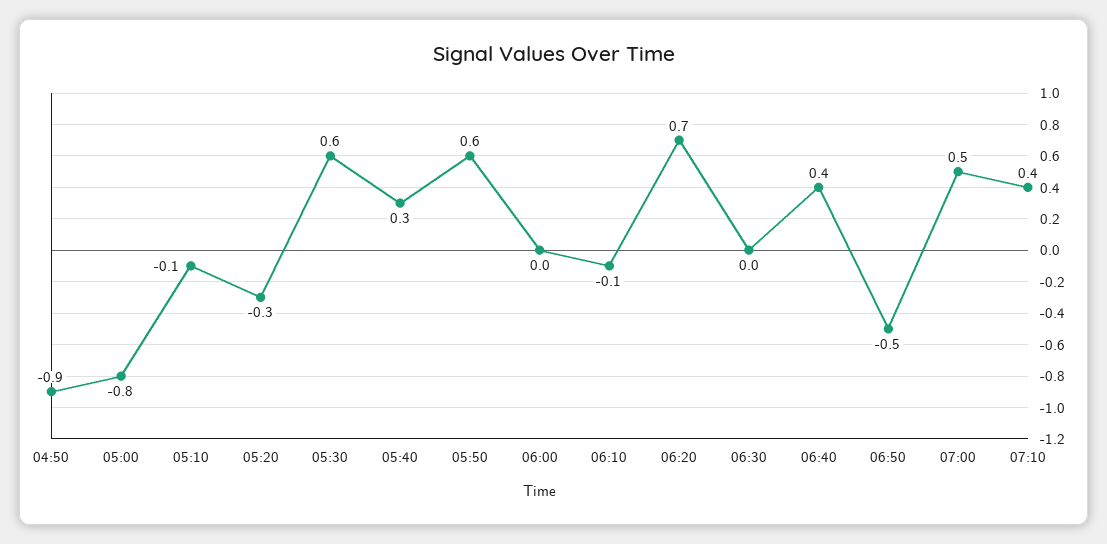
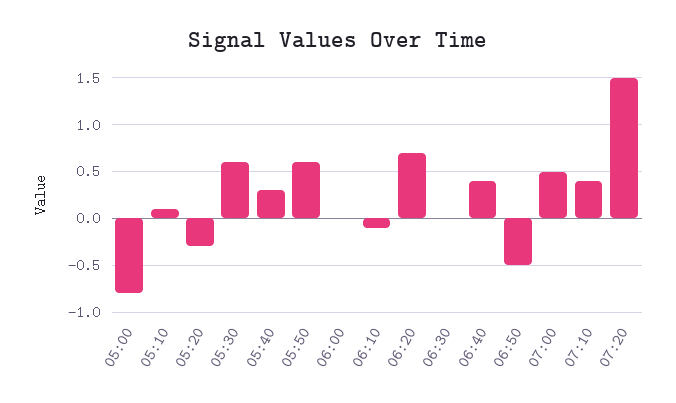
04:50: -0.9 -> none
05:10: -0.1 -> 0.1
07:20: none -> 1.5

